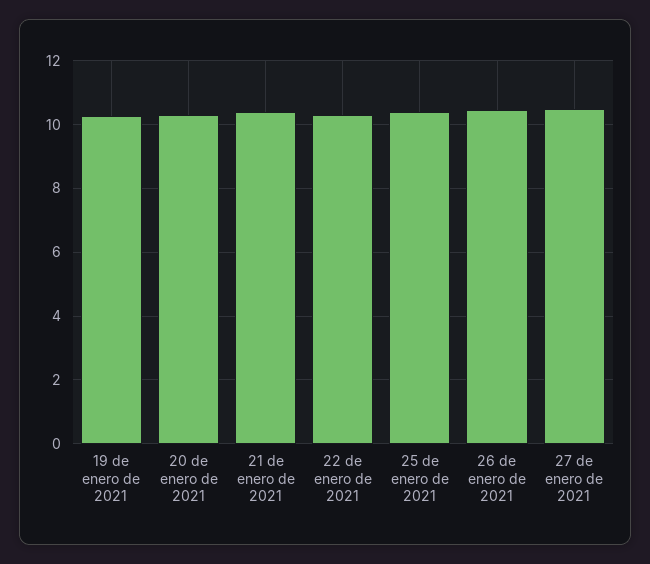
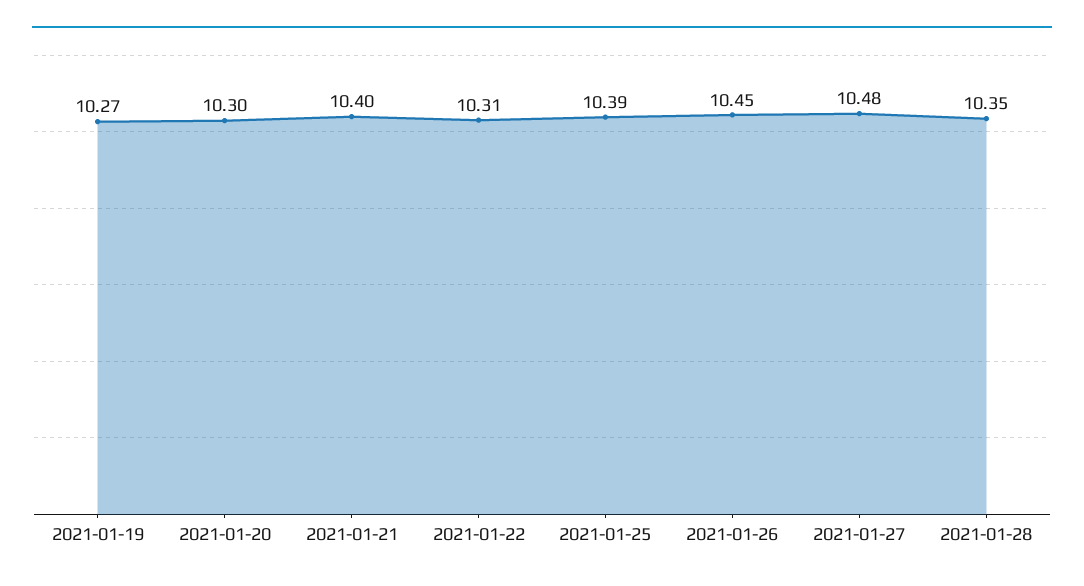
2021-01-28: none -> 10.35

